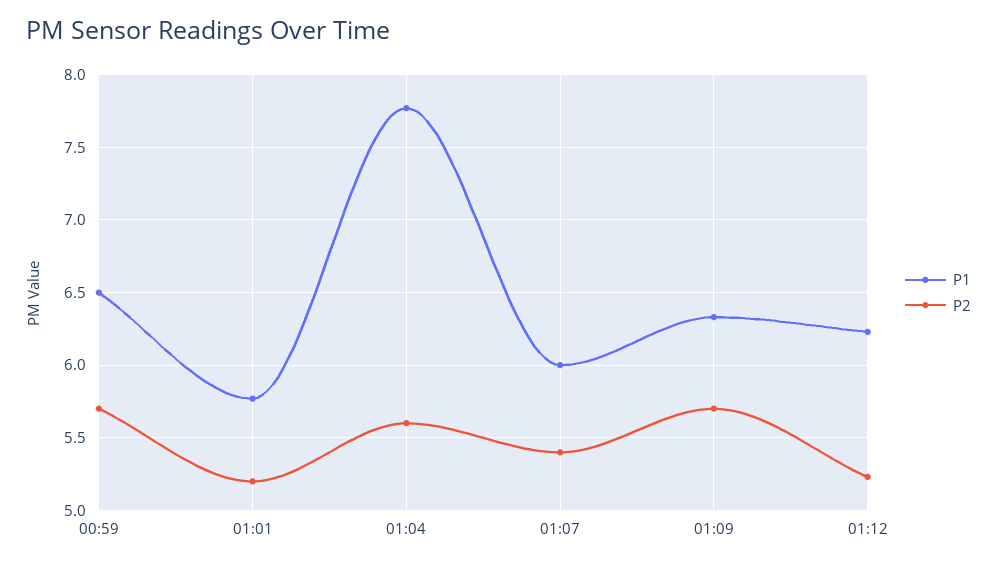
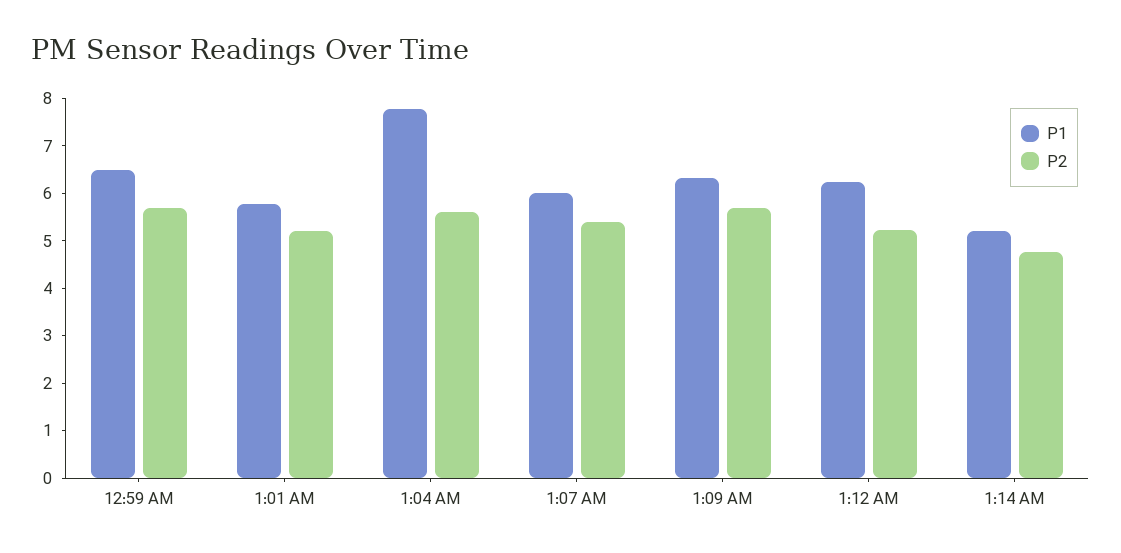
P1, 1:14 AM: none -> 5.2
P2, 1:14 AM: none -> 4.8

